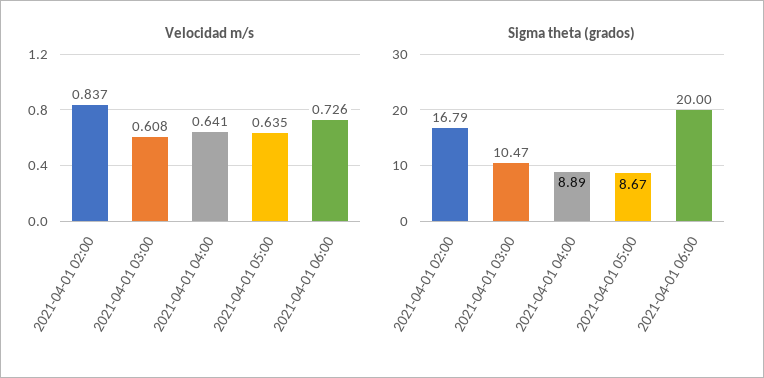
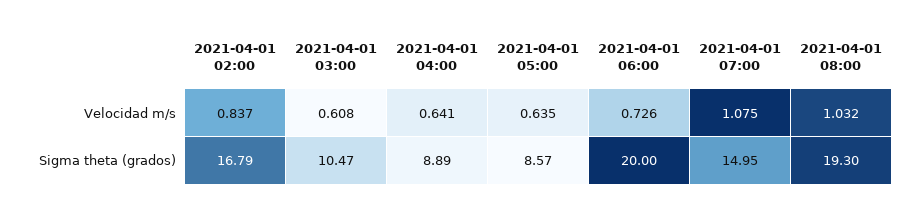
Sigma theta (grados), 2021-04-01 05:00: 8.67 -> 8.57
Velocidad m/s, 2021-04-01 07:00: none -> 1.075
Velocidad m/s, 2021-04-01 08:00: none -> 1.032
Sigma theta (grados), 2021-04-01 07:00: none -> 14.95
Sigma theta (grados), 2021-04-01 08:00: none -> 19.3

